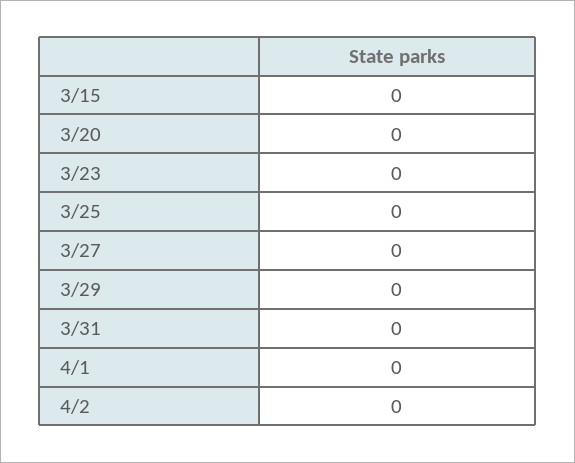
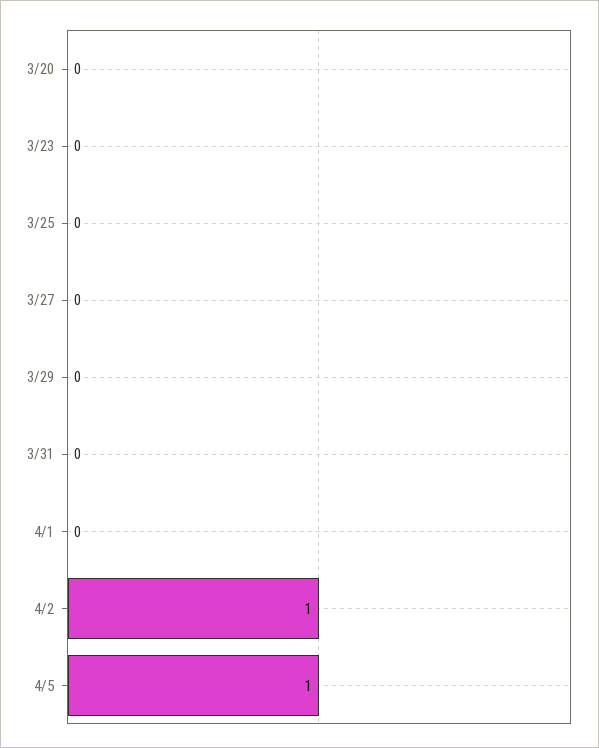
3/15: 0 -> none
4/2: 0 -> 1
4/5: none -> 1

